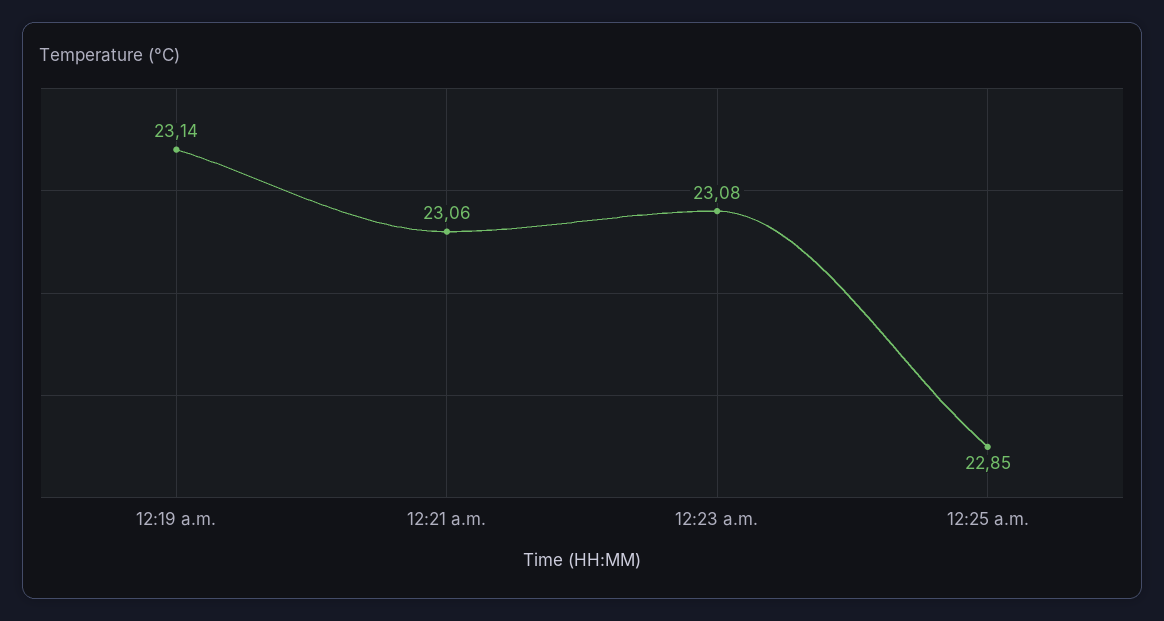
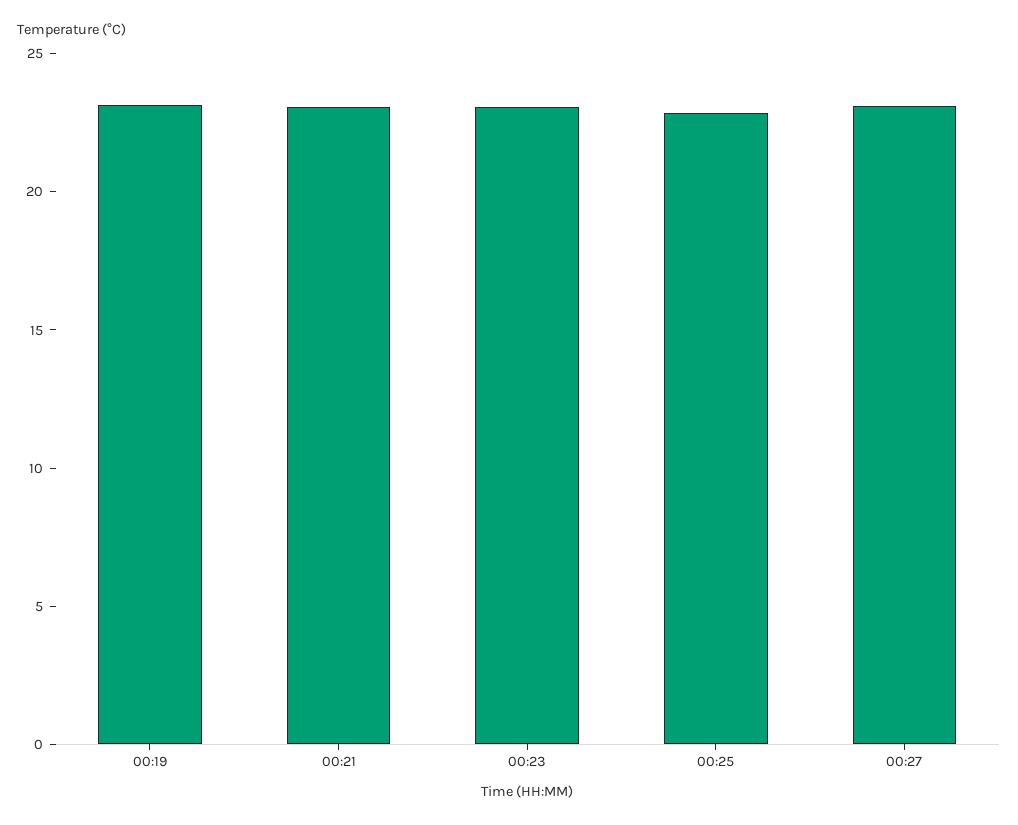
00:27: none -> 23

